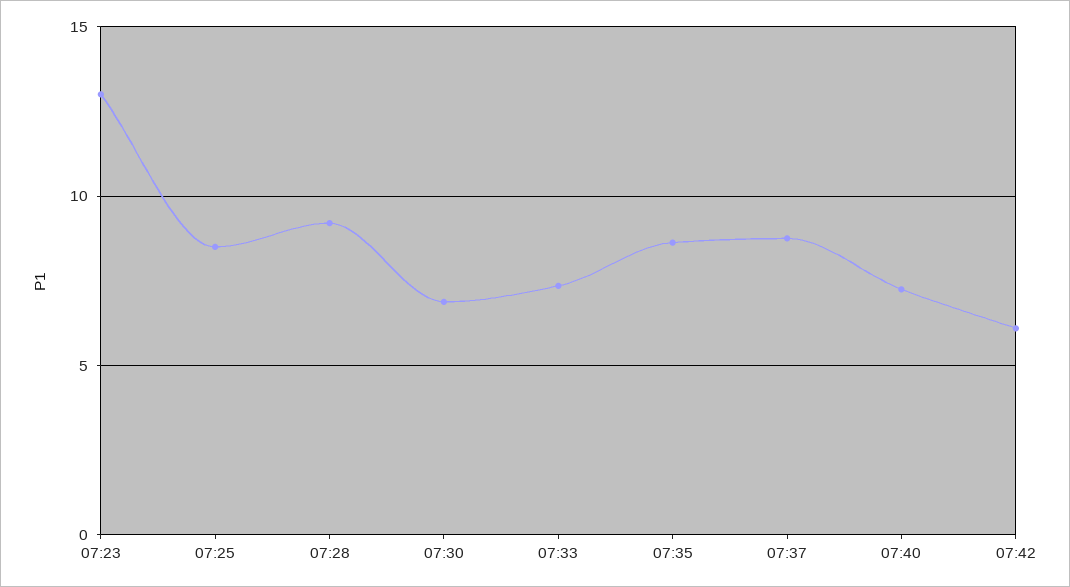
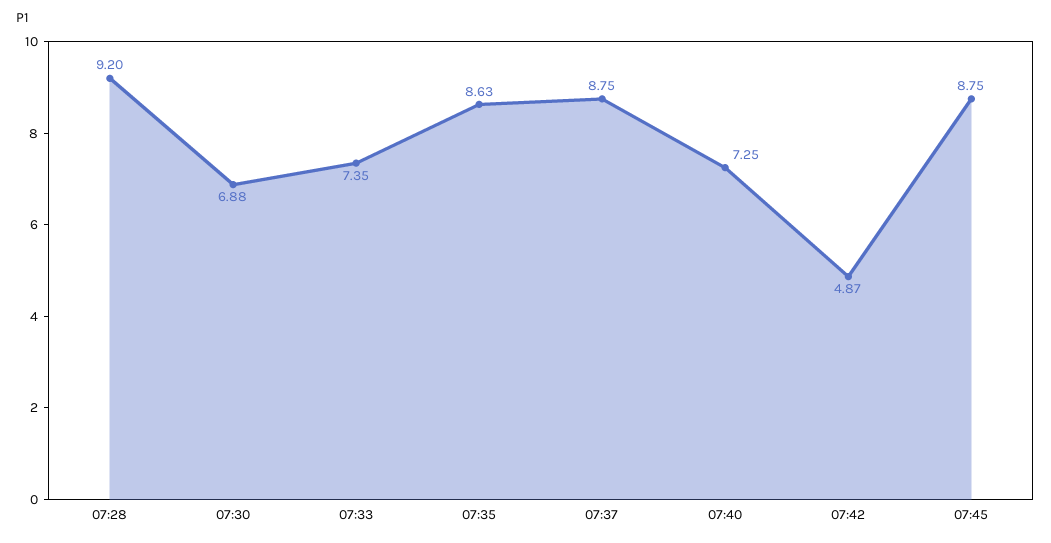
07:23: 13 -> none
07:25: 8.5 -> none
07:42: 6 -> 4.87
07:45: none -> 8.75

